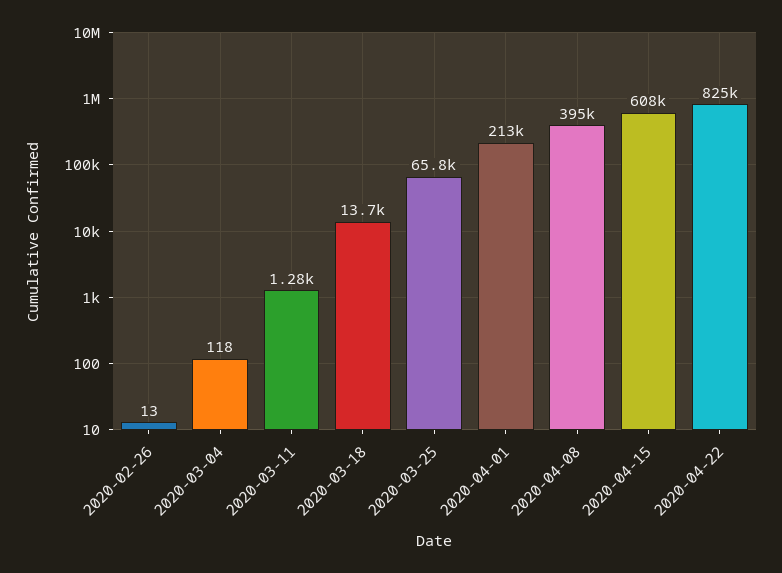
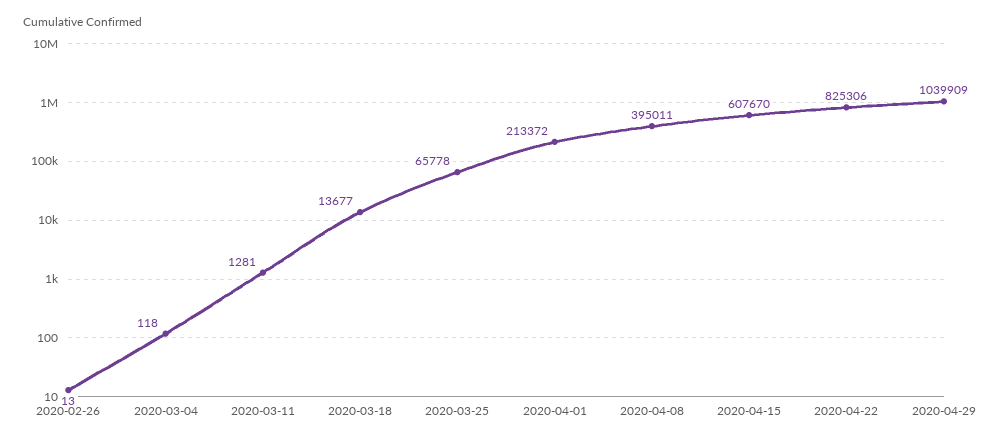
2020-04-29: none -> 1039909

